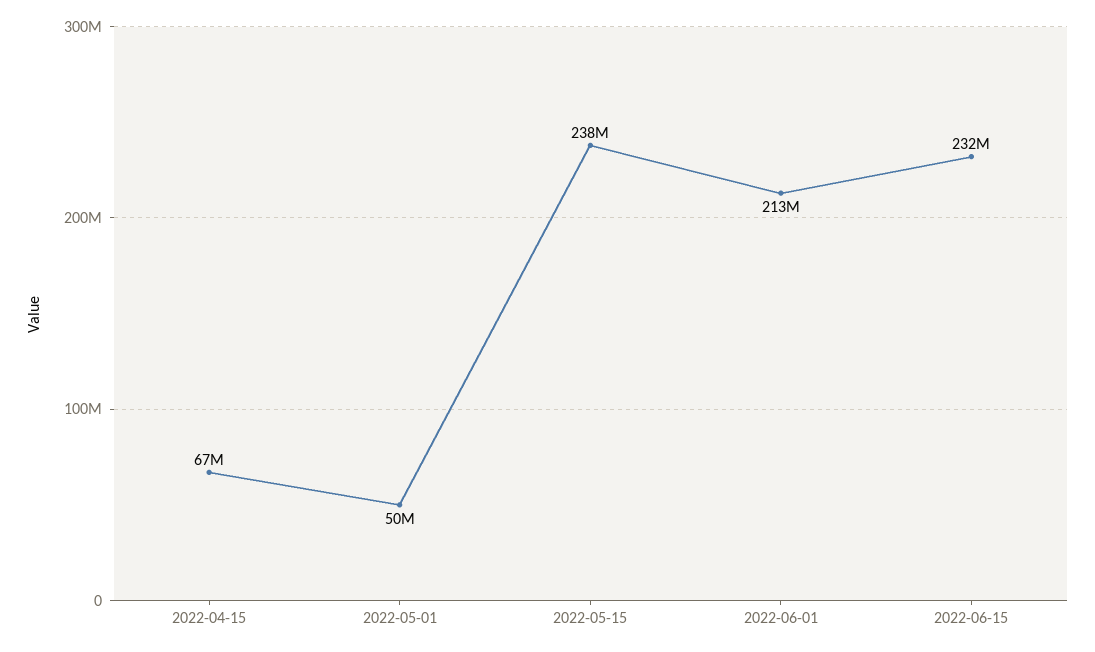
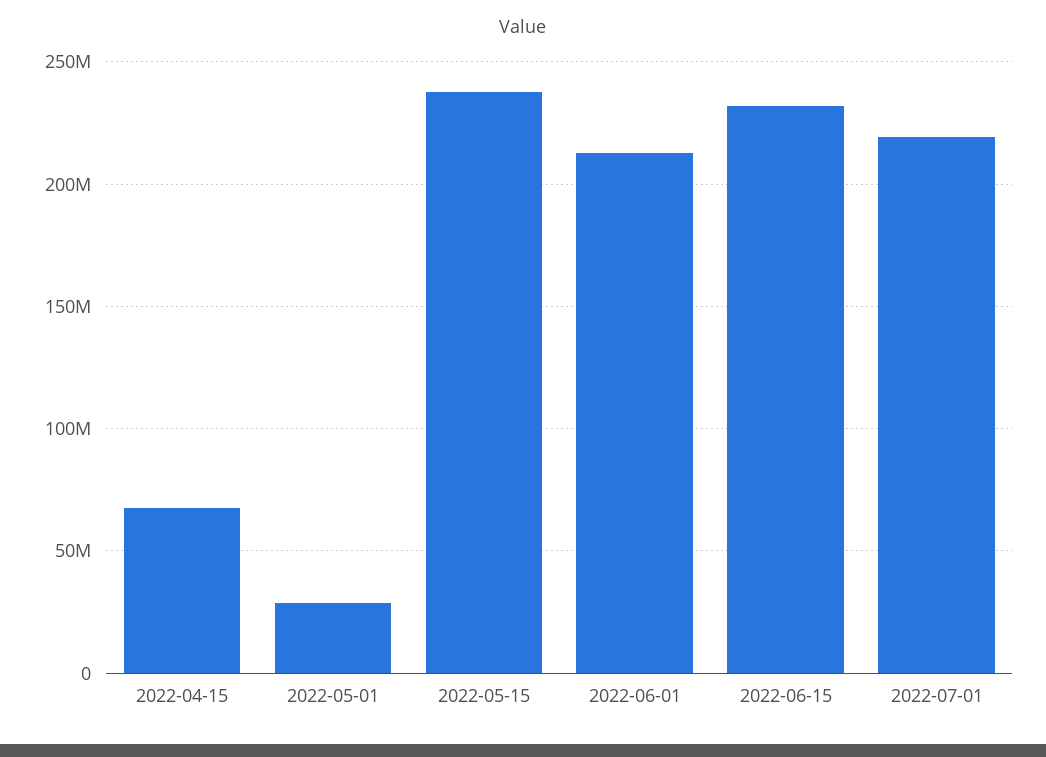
2022-05-01: 50000000 -> 30000000
2022-07-01: none -> 220000000

